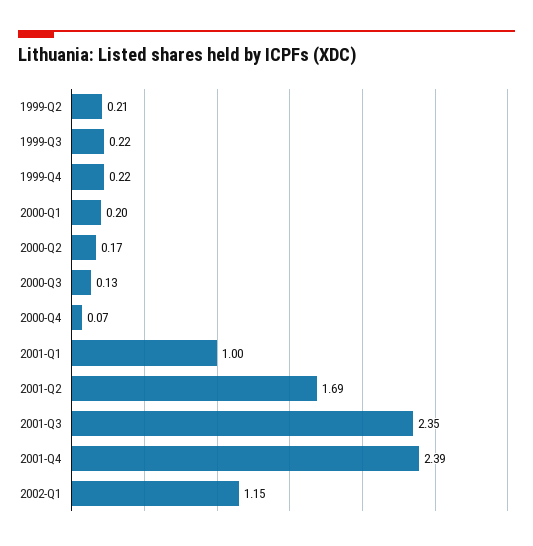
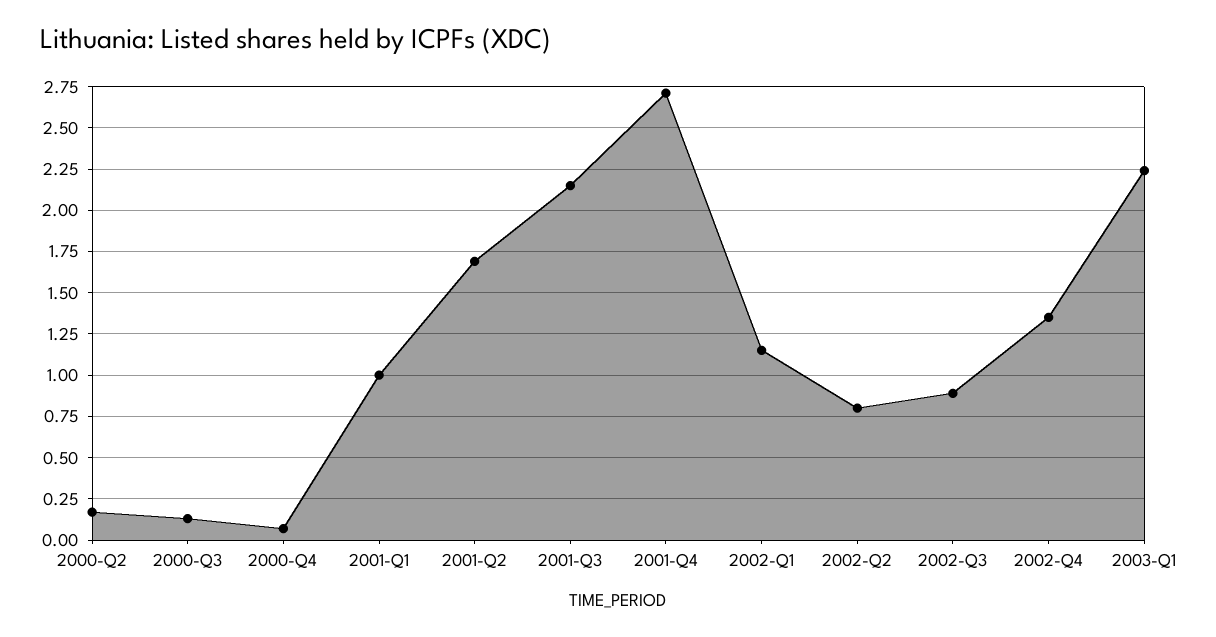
1999-Q2: 0.21 -> none
1999-Q3: 0.22 -> none
1999-Q4: 0.22 -> none
2000-Q1: 0.2 -> none
2001-Q3: 2.35 -> 2.15
2001-Q4: 2.39 -> 2.7
2002-Q2: none -> 0.8
2002-Q3: none -> 0.9
2002-Q4: none -> 1.35
2003-Q1: none -> 2.25

